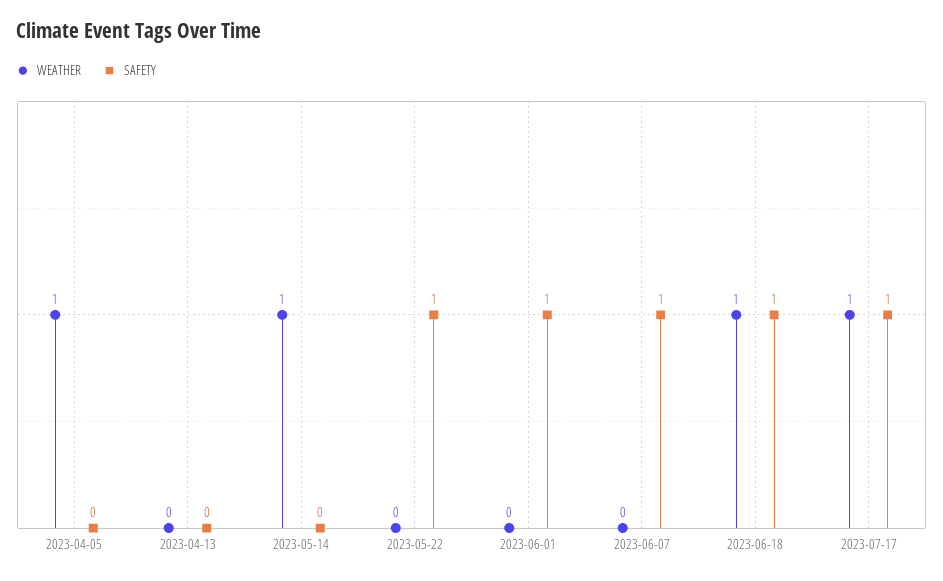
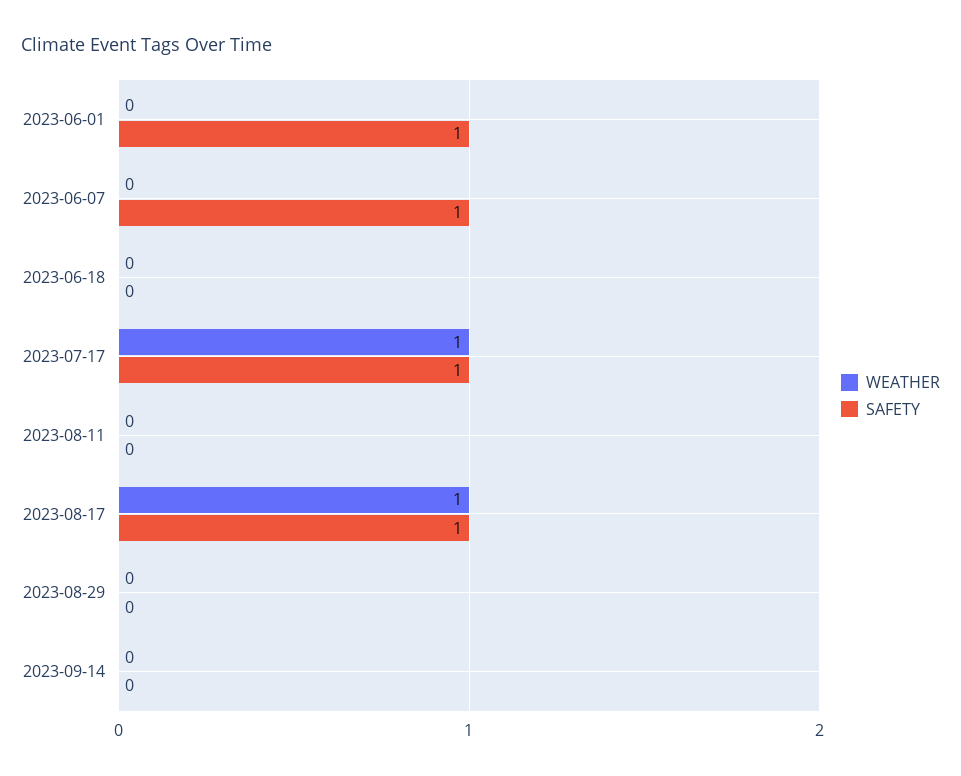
WEATHER, 2023-04-05: 1 -> none
SAFETY, 2023-04-05: 0 -> none
WEATHER, 2023-04-13: 0 -> none
SAFETY, 2023-04-13: 0 -> none
WEATHER, 2023-05-14: 1 -> none
SAFETY, 2023-05-14: 0 -> none
WEATHER, 2023-05-22: 0 -> none
SAFETY, 2023-05-22: 1 -> none
WEATHER, 2023-06-18: 1 -> 0
SAFETY, 2023-06-18: 1 -> 0
WEATHER, 2023-08-11: none -> 0
SAFETY, 2023-08-11: none -> 0
WEATHER, 2023-08-17: none -> 1
SAFETY, 2023-08-17: none -> 1
WEATHER, 2023-08-29: none -> 0
SAFETY, 2023-08-29: none -> 0
WEATHER, 2023-09-14: none -> 0
SAFETY, 2023-09-14: none -> 0

